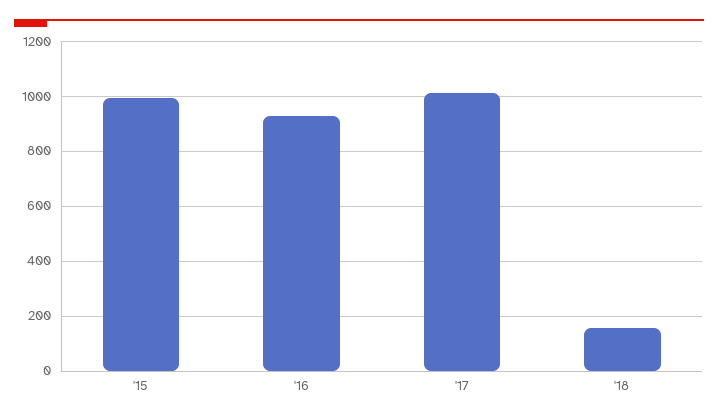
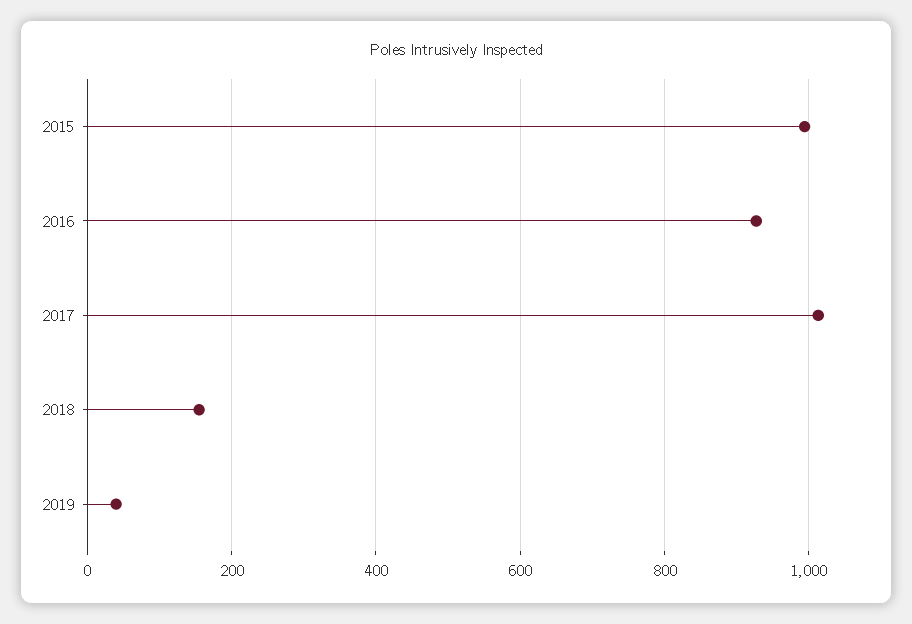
2019: none -> 40

